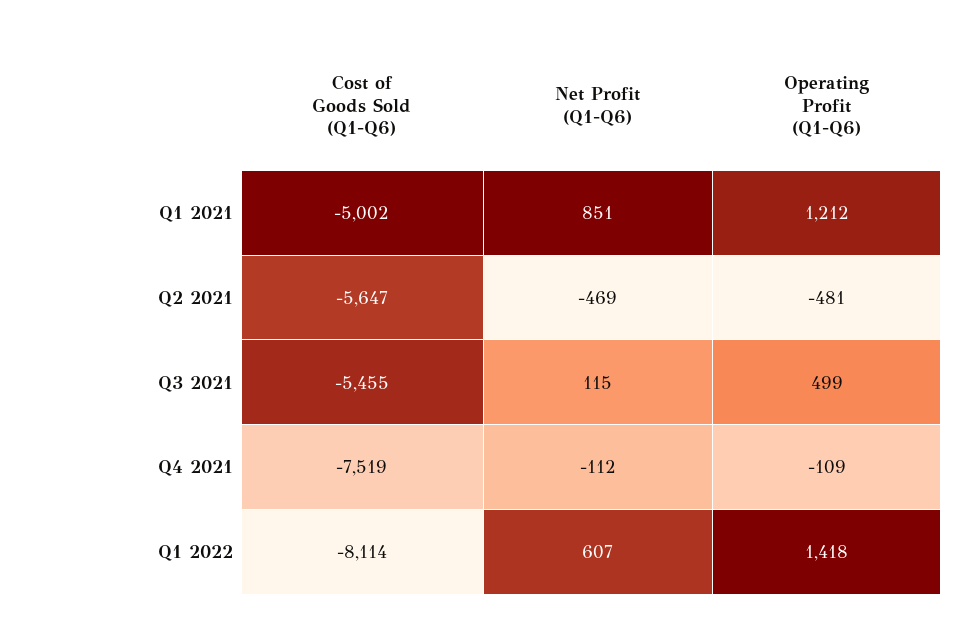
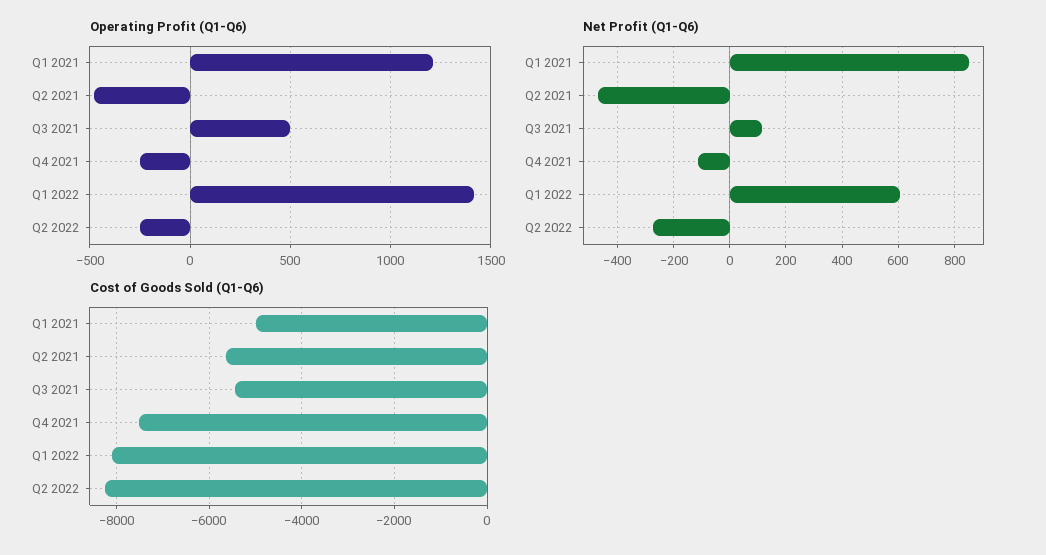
Operating Profit (Q1-Q6), Q4 2021: -109 -> -250
Operating Profit (Q1-Q6), Q2 2022: none -> -250
Net Profit (Q1-Q6), Q2 2022: none -> -275
Cost of Goods Sold (Q1-Q6), Q2 2022: none -> -8200

